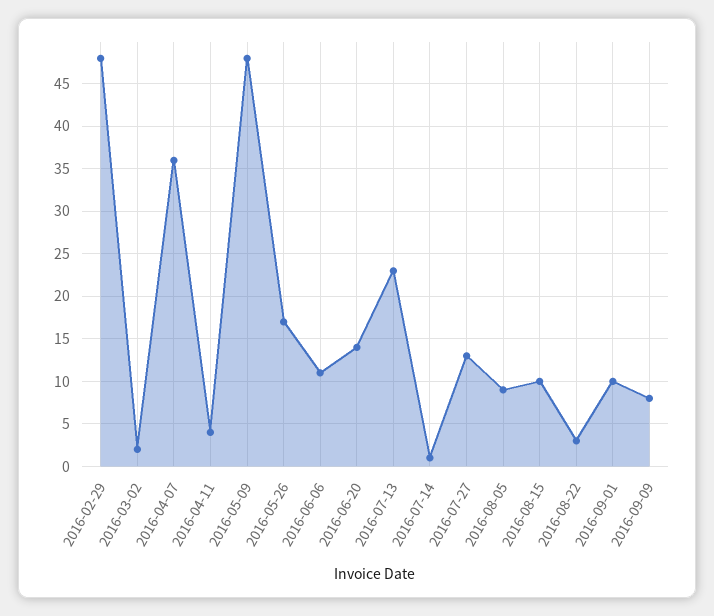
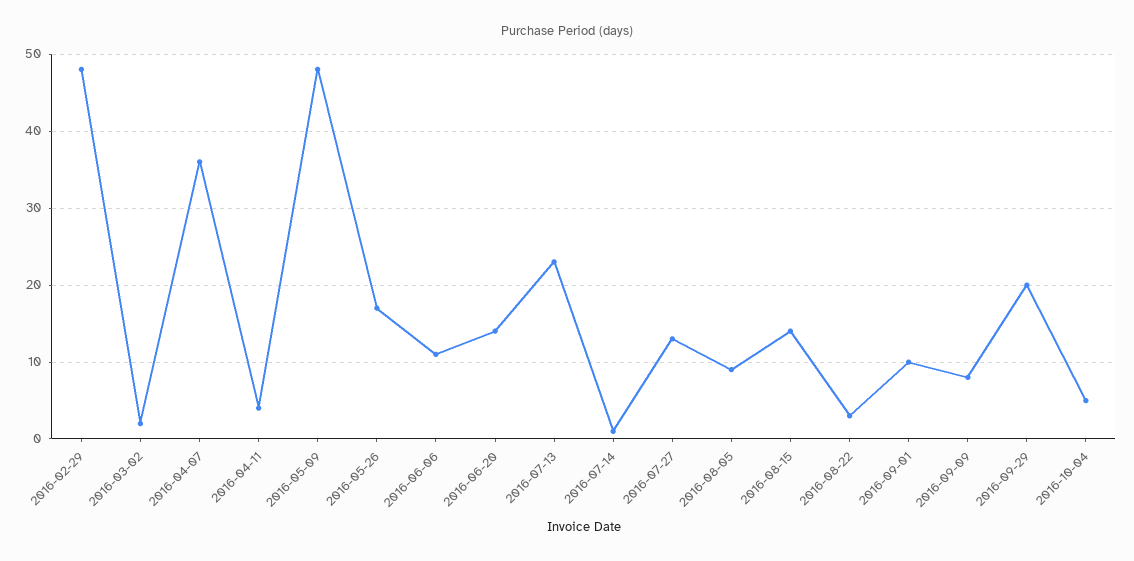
2016-08-15: 10 -> 14
2016-09-29: none -> 20
2016-10-04: none -> 5

